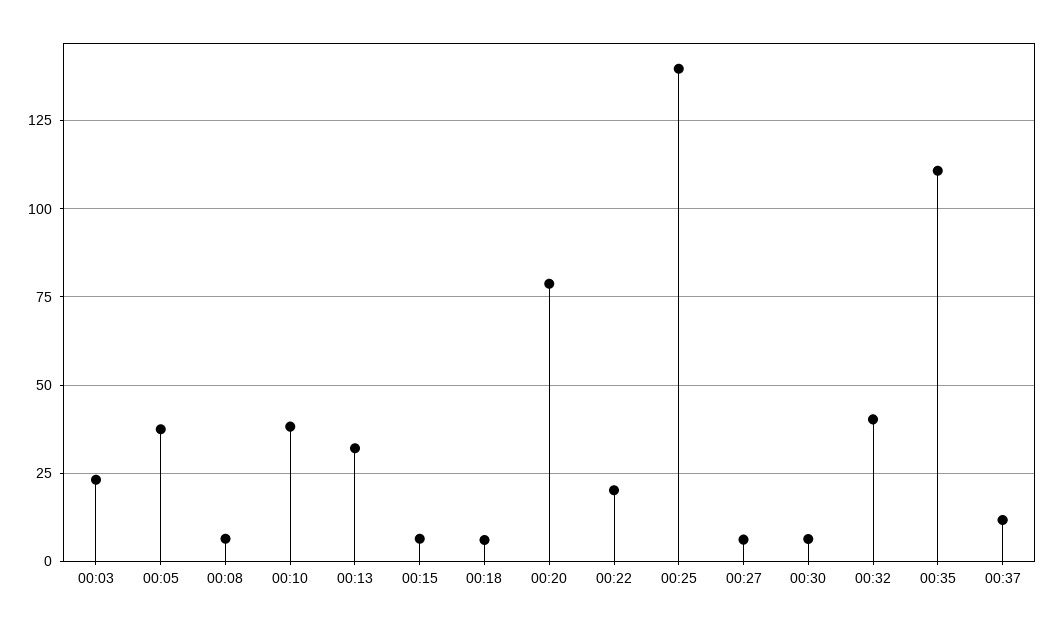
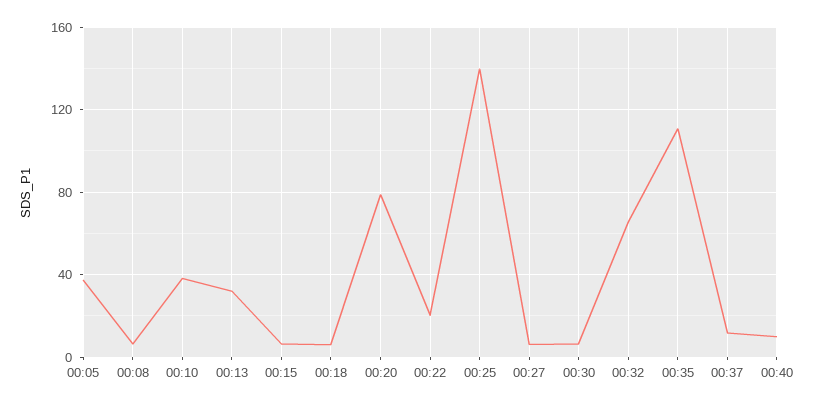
00:03: 22.5 -> none
00:32: 40 -> 65
00:40: none -> 10

